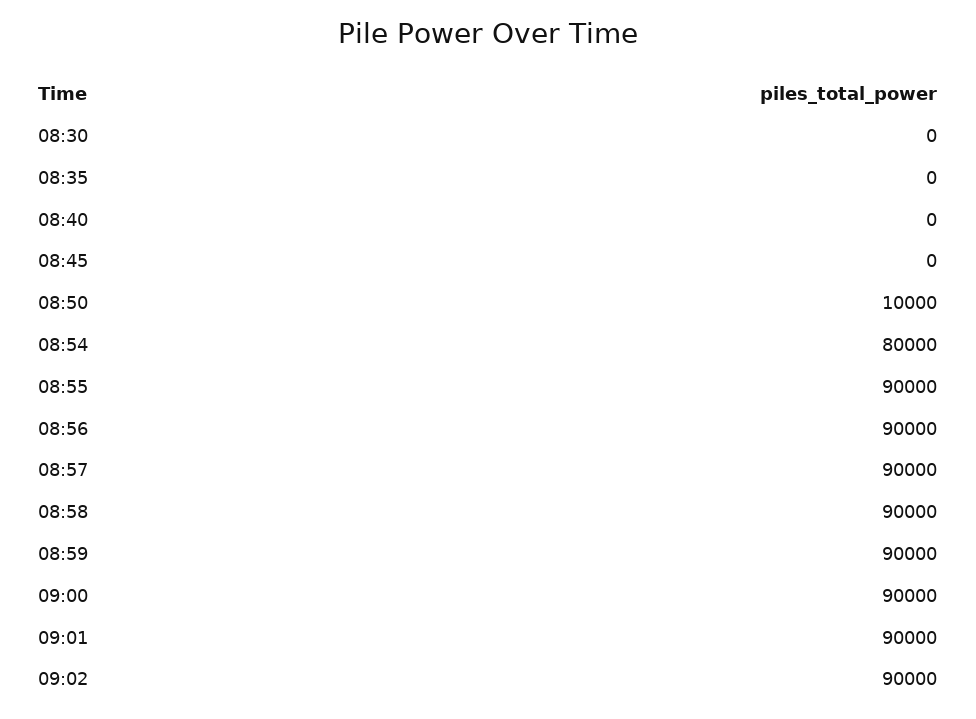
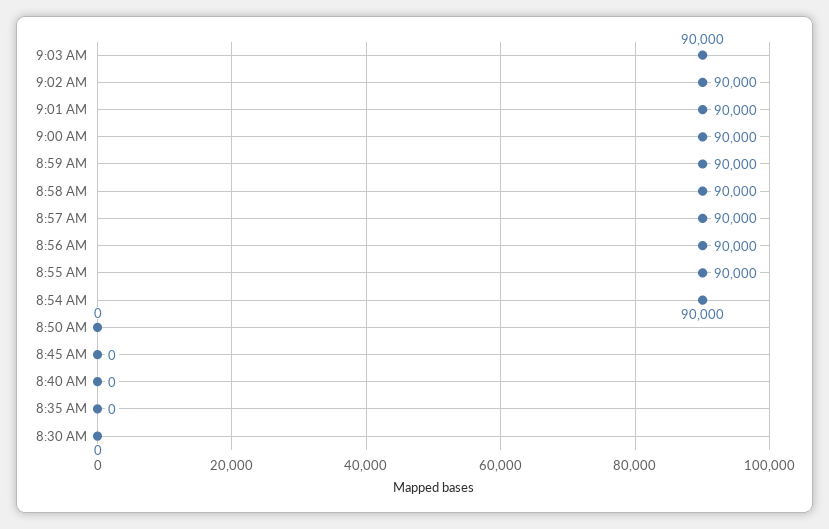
08:50: 10000 -> 0
08:54: 80000 -> 90000
9:03 AM: none -> 90000

